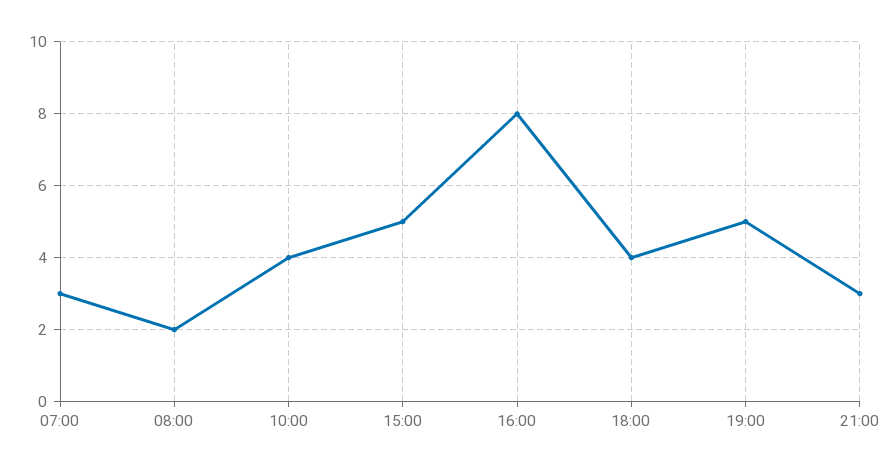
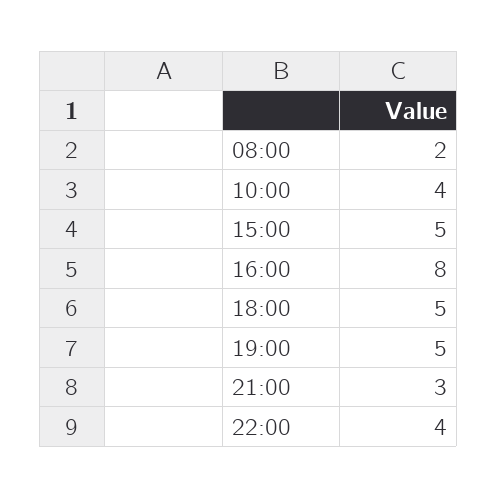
07:00: 3 -> none
18:00: 4 -> 5
22:00: none -> 4

